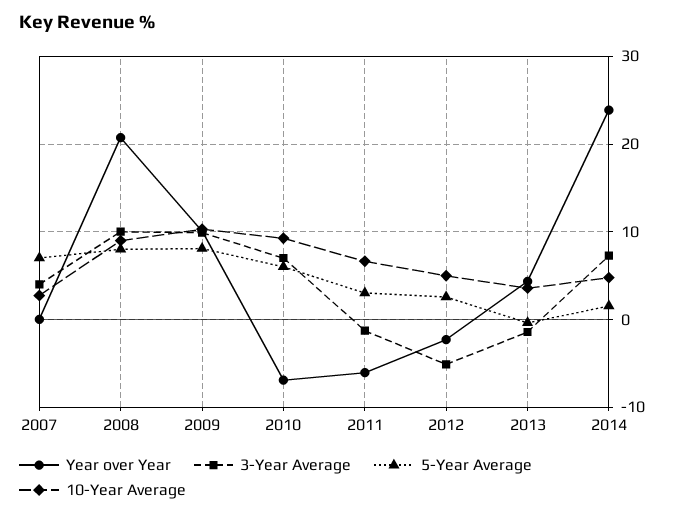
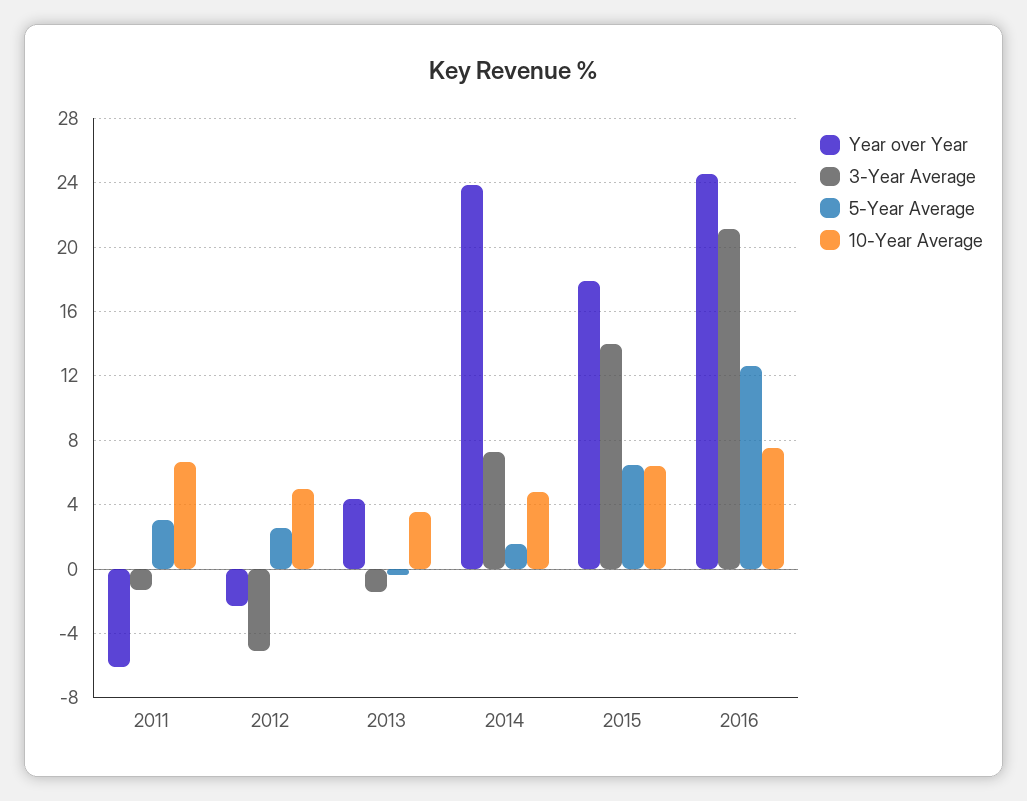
Year over Year, 2007: 0 -> none
3-Year Average, 2007: 4 -> none
5-Year Average, 2007: 7 -> none
10-Year Average, 2007: 3 -> none
Year over Year, 2008: 21 -> none
3-Year Average, 2008: 10 -> none
5-Year Average, 2008: 8 -> none
10-Year Average, 2008: 9 -> none
Year over Year, 2009: 10 -> none
3-Year Average, 2009: 10 -> none
5-Year Average, 2009: 8 -> none
10-Year Average, 2009: 10 -> none
Year over Year, 2010: -7 -> none
3-Year Average, 2010: 7 -> none
5-Year Average, 2010: 6 -> none
10-Year Average, 2010: 9 -> none
Year over Year, 2015: none -> 18
3-Year Average, 2015: none -> 14
5-Year Average, 2015: none -> 6.5
10-Year Average, 2015: none -> 6.5
Year over Year, 2016: none -> 24.5
3-Year Average, 2016: none -> 21
5-Year Average, 2016: none -> 12.5
10-Year Average, 2016: none -> 7.5

